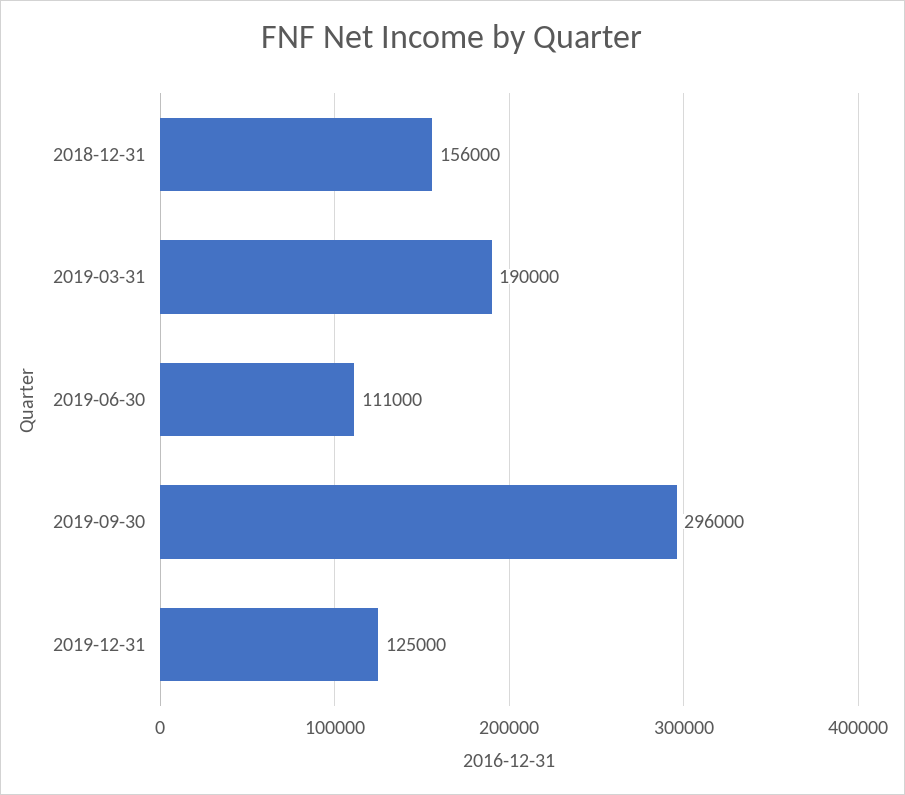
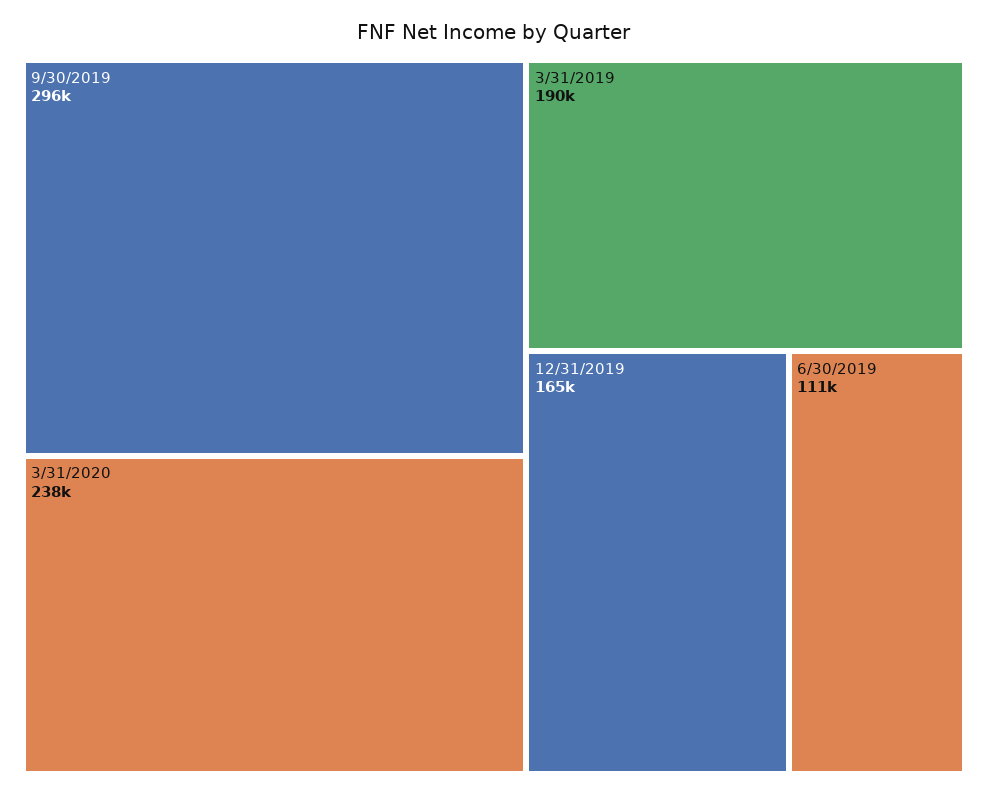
2018-12-31: 156000 -> none
2019-12-31: 125000 -> 165000
3/31/2020: none -> 238000

